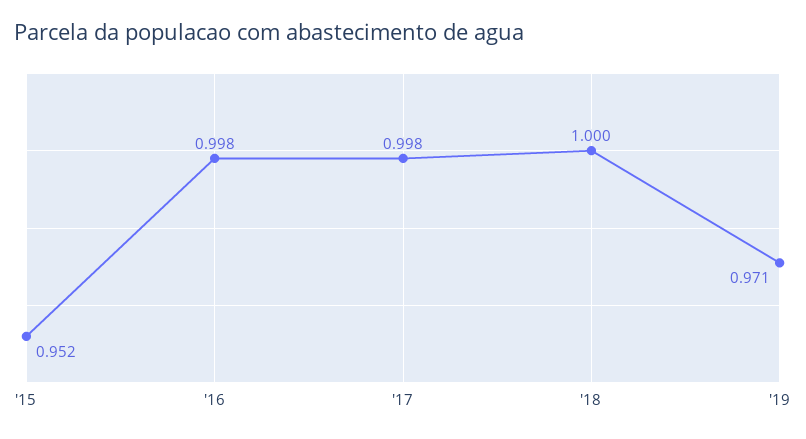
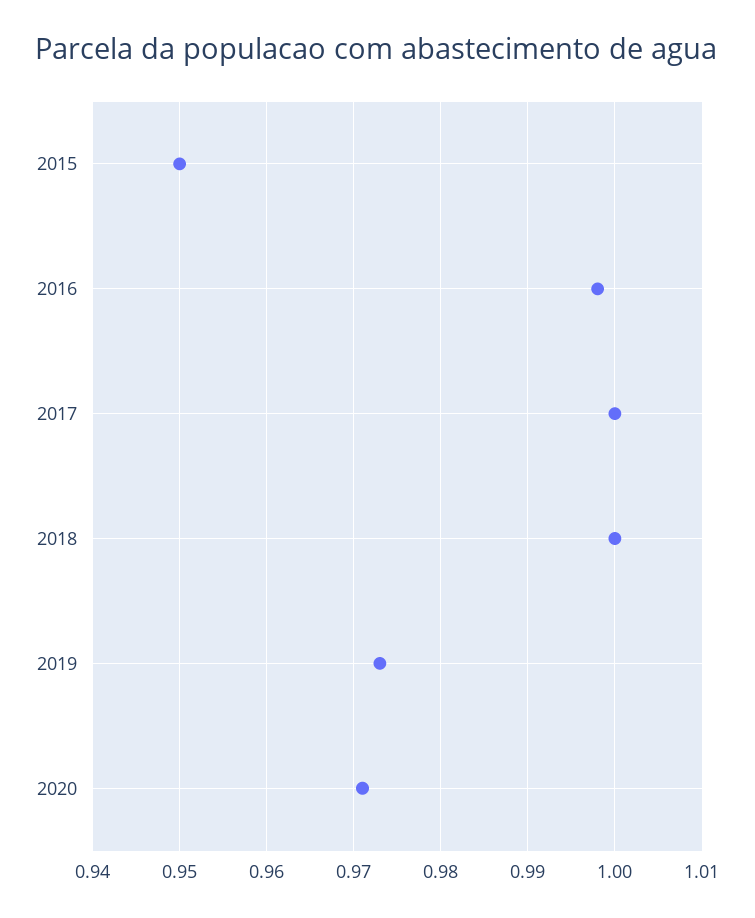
'15: 0.952 -> 0.95
'17: 0.998 -> 1
'19: 0.971 -> 0.973
2020: none -> 0.971

